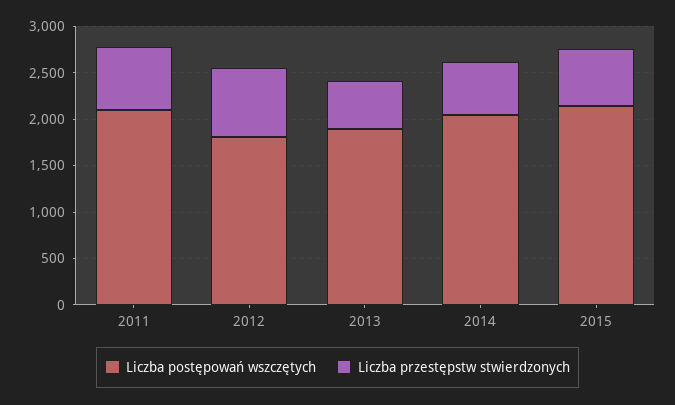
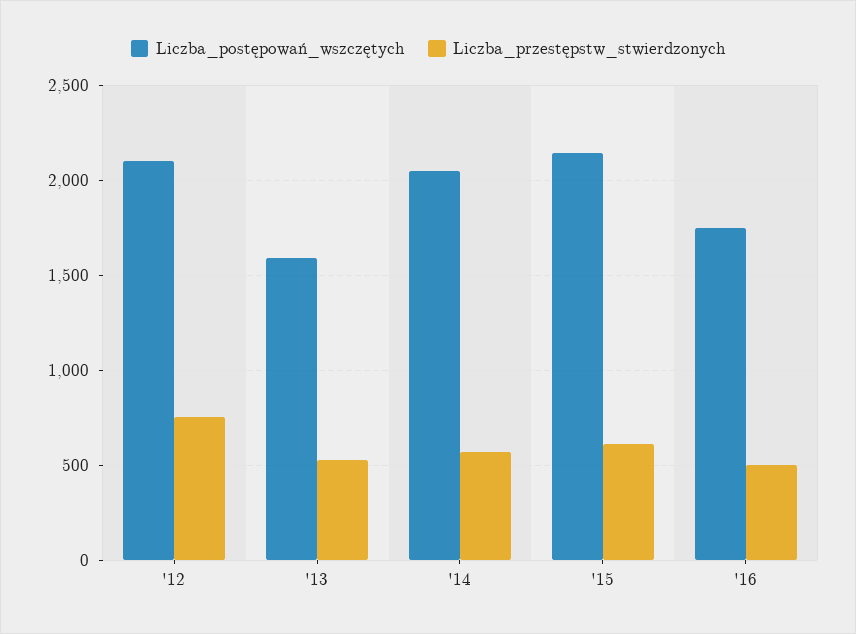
Liczba postępowań wszczętych, 2011: 2100 -> none
Liczba przestępstw stwierdzonych, 2011: 700 -> none
Liczba postępowań wszczętych, 2012: 1800 -> 2100
Liczba postępowań wszczętych, 2013: 1900 -> 1600
Liczba postępowań wszczętych, '16: none -> 1750
Liczba przestępstw stwierdzonych, '16: none -> 500

